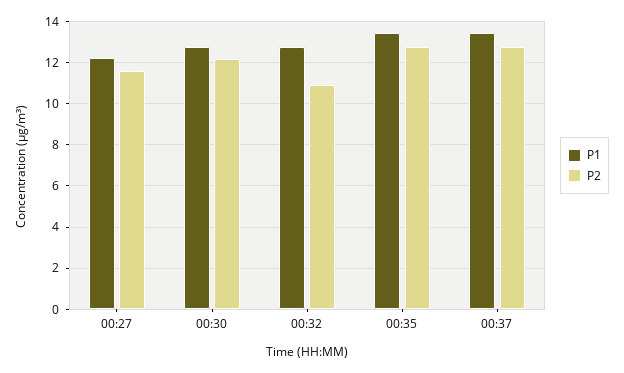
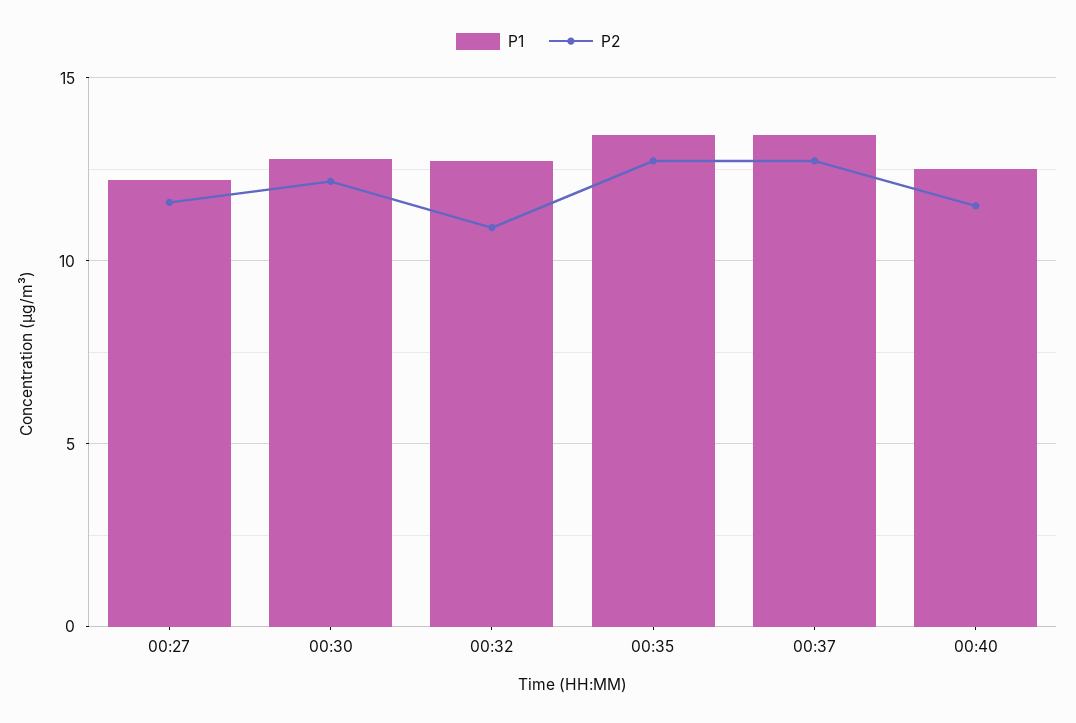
P1, 00:40: none -> 12.5
P2, 00:40: none -> 11.5

